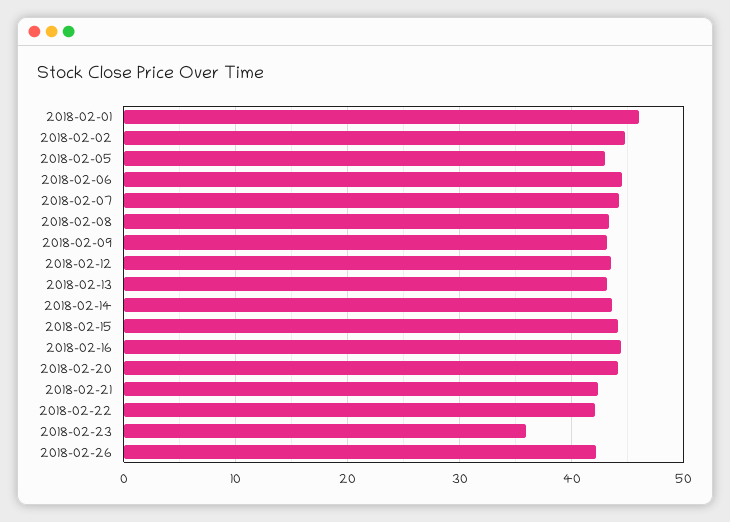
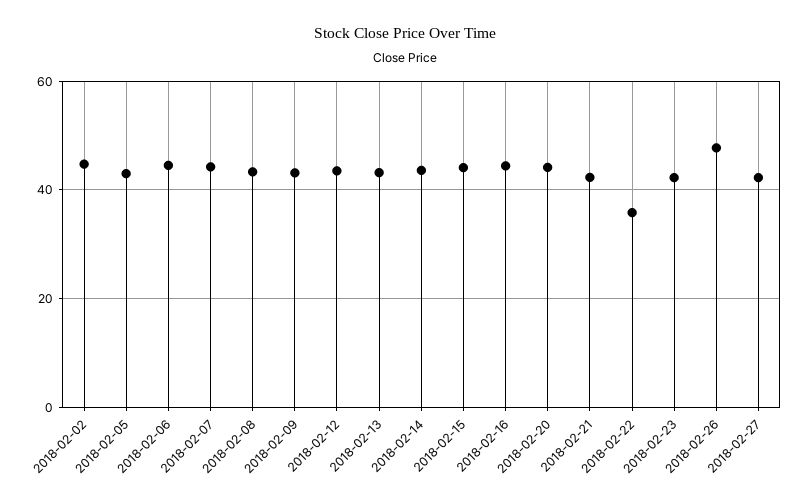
2018-02-01: 46 -> none
2018-02-22: 42 -> 36
2018-02-23: 36 -> 42
2018-02-26: 42 -> 48
2018-02-27: none -> 42

